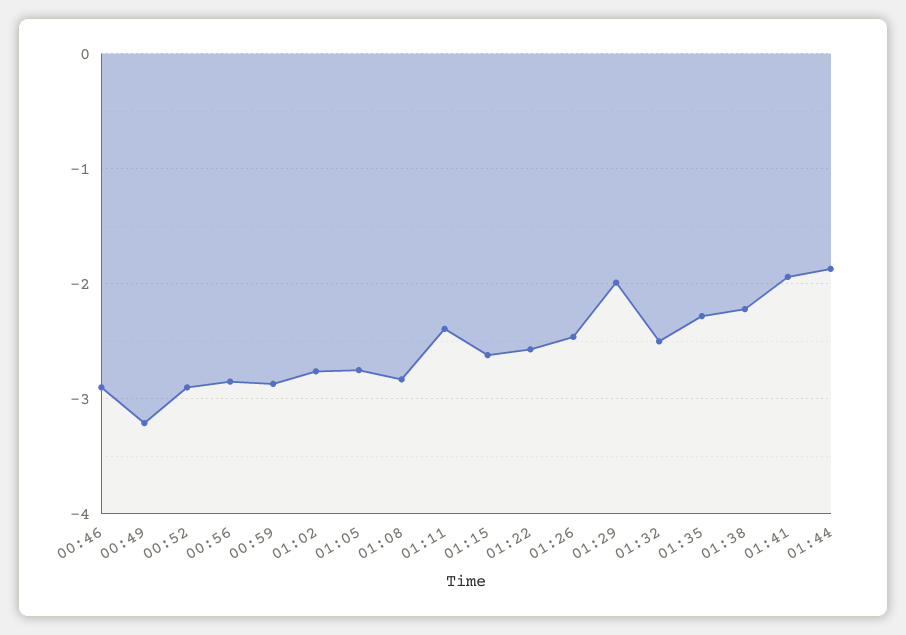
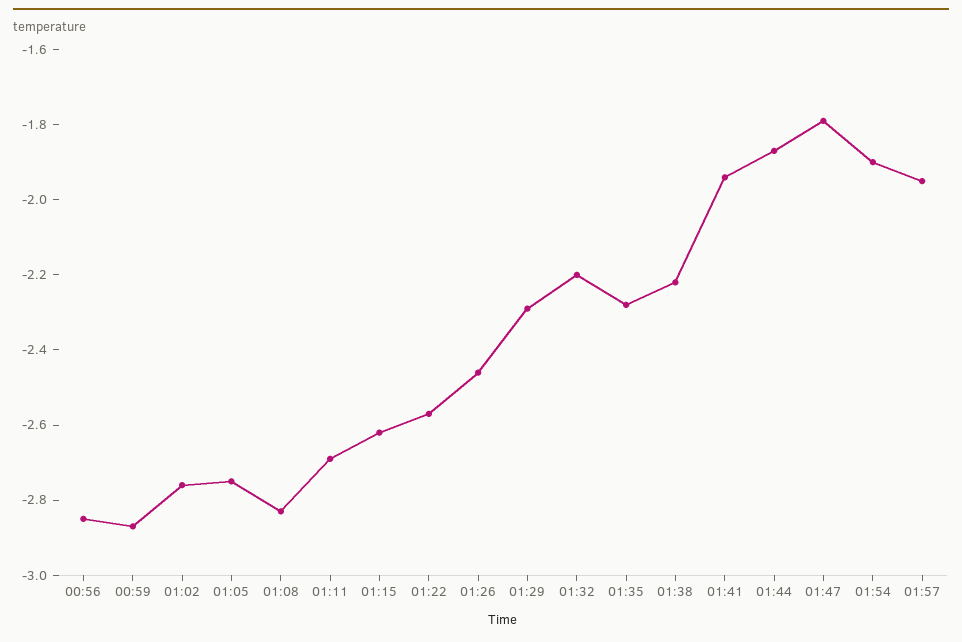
00:46: -2.9 -> none
00:49: -3.2 -> none
00:52: -2.9 -> none
01:11: -2.4 -> -2.7
01:29: -2 -> -2.3
01:32: -2.5 -> -2.2
01:47: none -> -1.8
01:54: none -> -1.9
01:57: none -> -1.95

